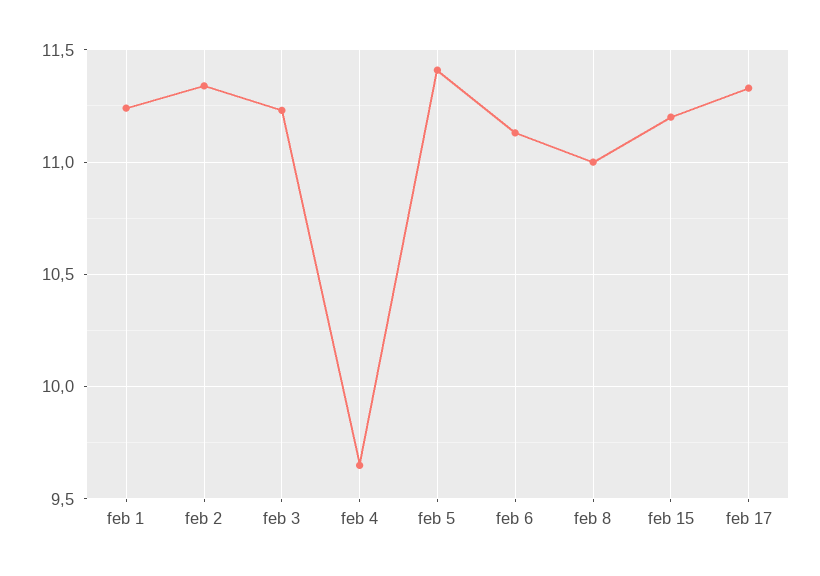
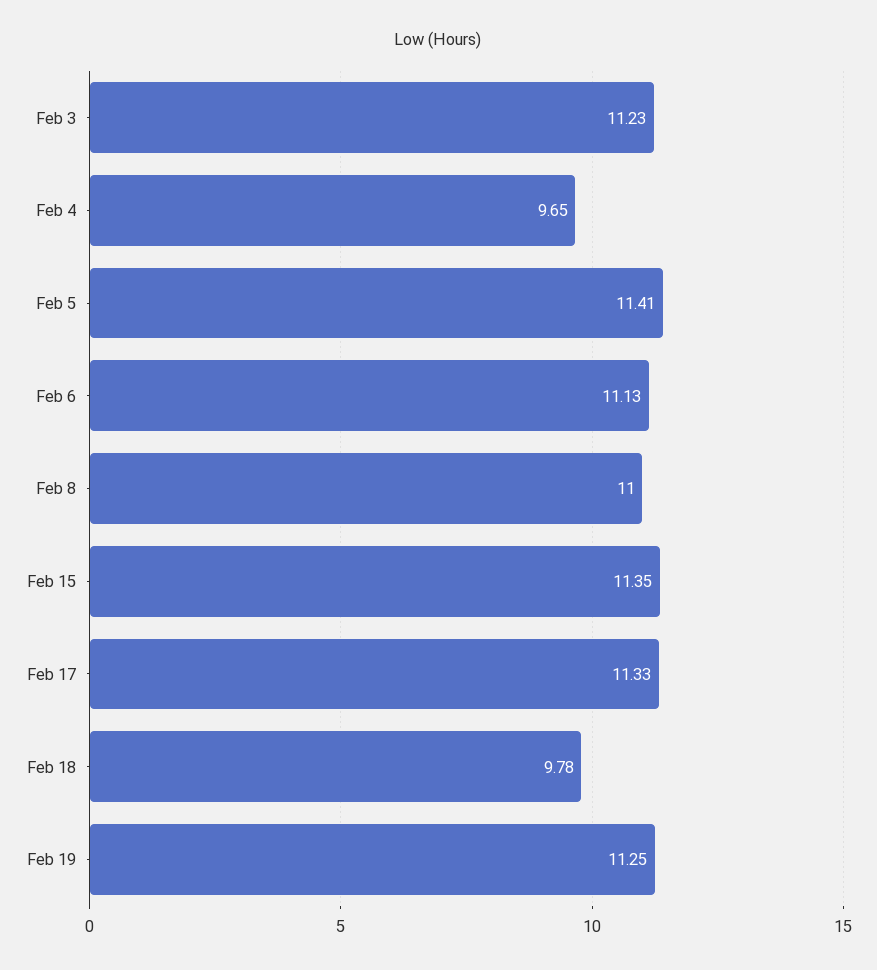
feb 1: 11.25 -> none
feb 2: 11.35 -> none
feb 15: 11.2 -> 11.35
Feb 18: none -> 9.78
Feb 19: none -> 11.25

